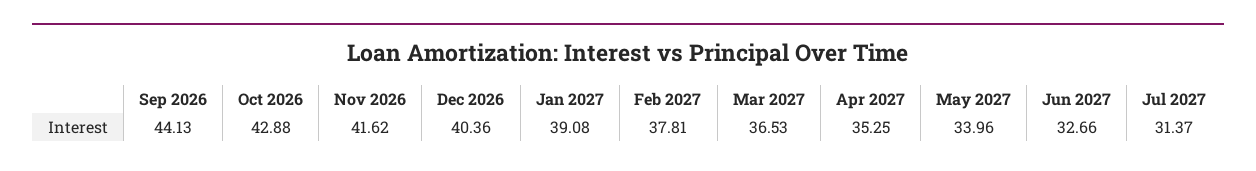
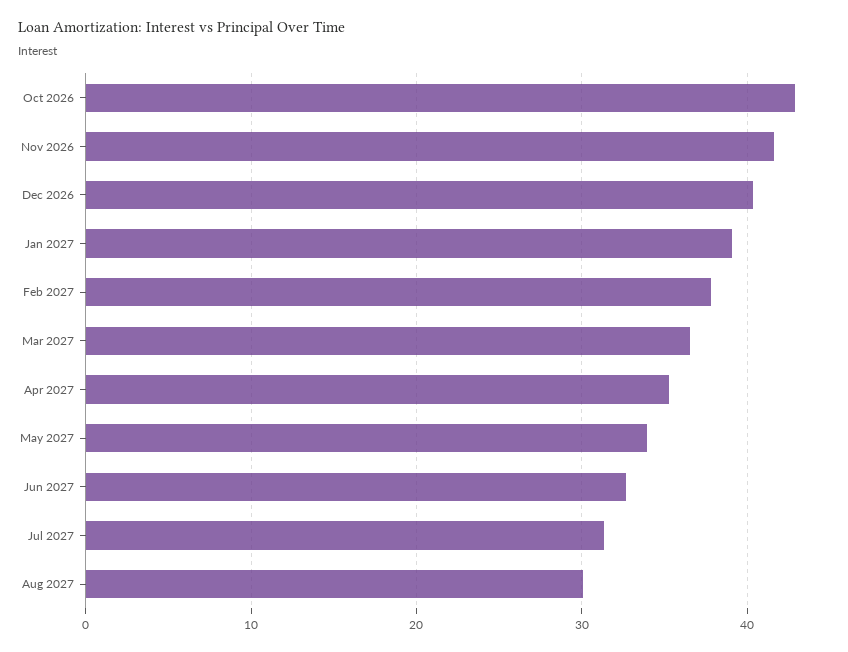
Sep 2026: 44.13 -> none
Aug 2027: none -> 30

